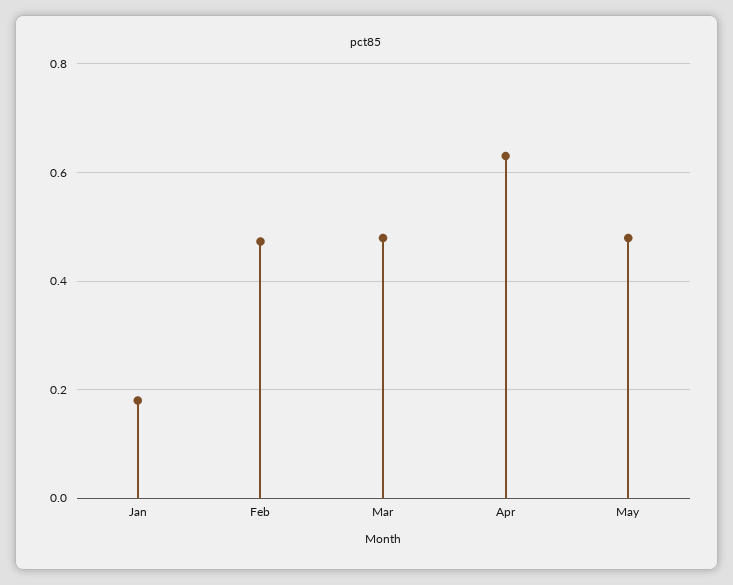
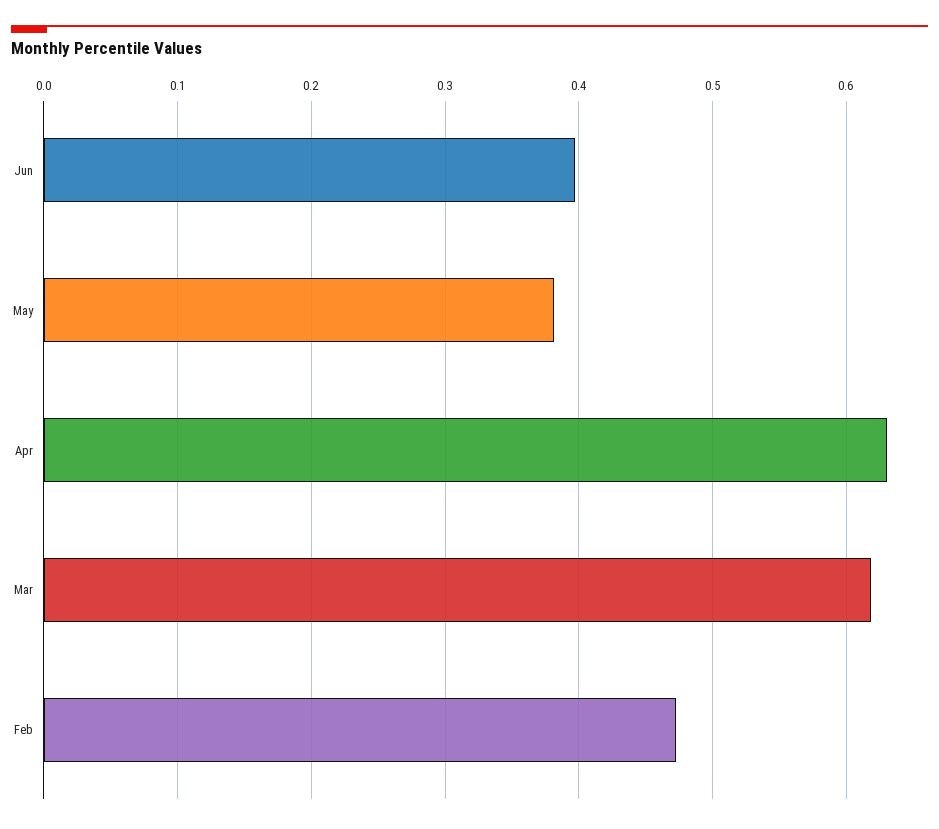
Jan: 0.18 -> none
Mar: 0.48 -> 0.62
May: 0.48 -> 0.38
Jun: none -> 0.4

